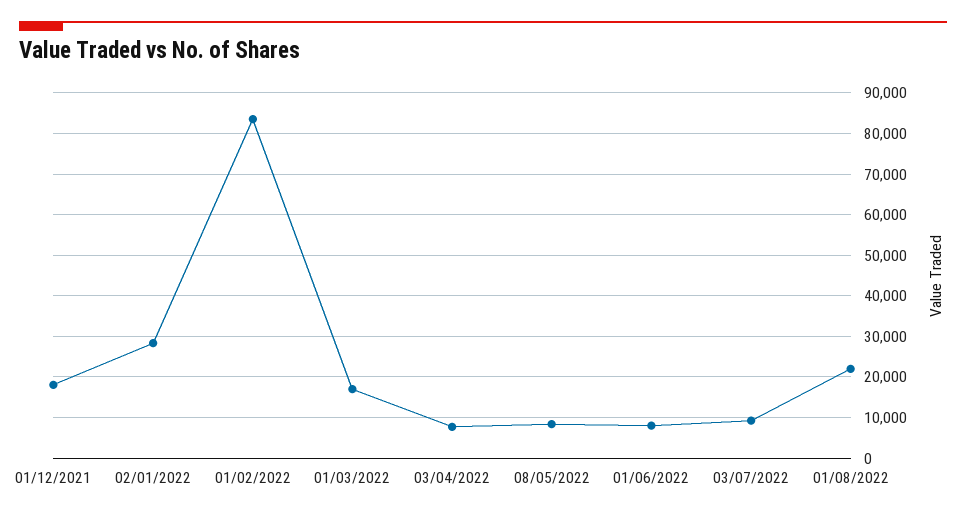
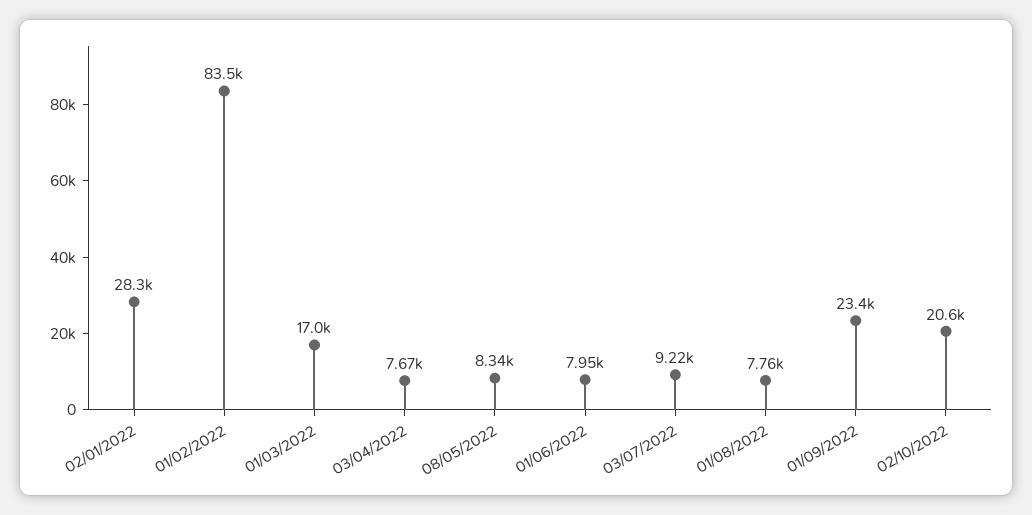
01/12/2021: 18000 -> none
01/08/2022: 22000 -> 7760
01/09/2022: none -> 23400
02/10/2022: none -> 20600

